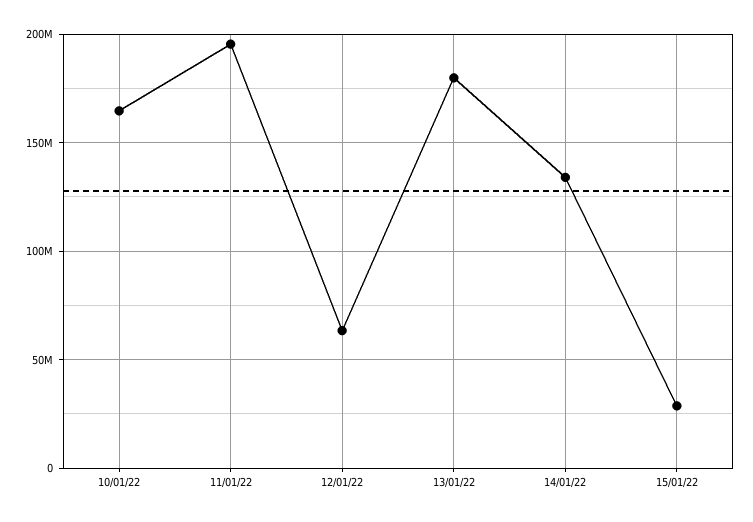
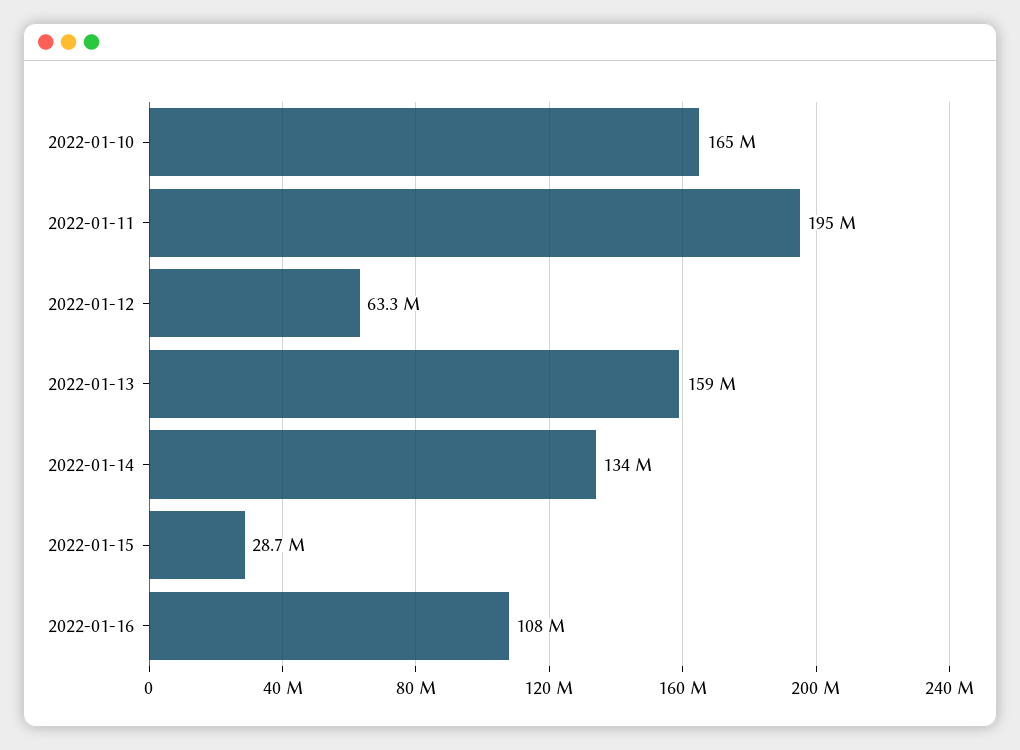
13/01/22: 180000000 -> 159000000
2022-01-16: none -> 108000000

